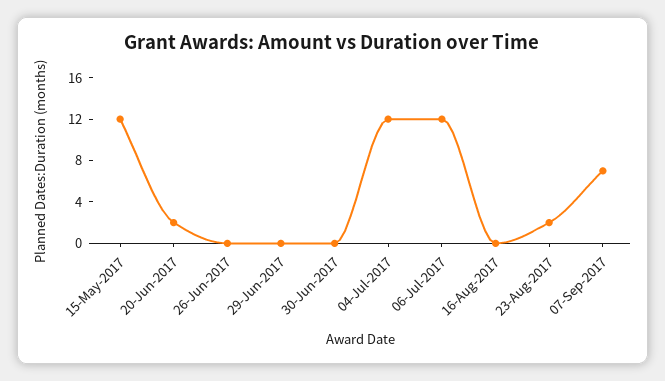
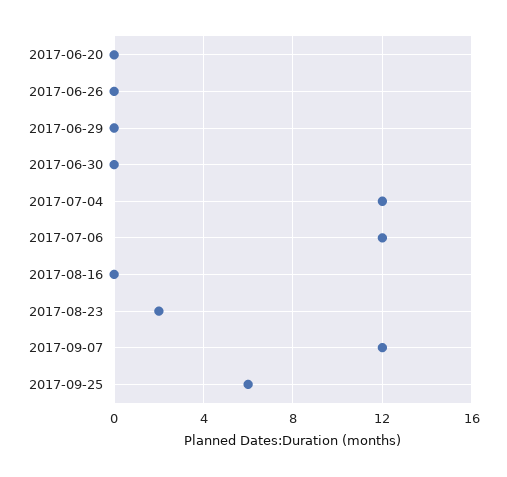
15-May-2017: 12 -> none
20-Jun-2017: 2 -> 0
07-Sep-2017: 7 -> 12
2017-09-25: none -> 6

